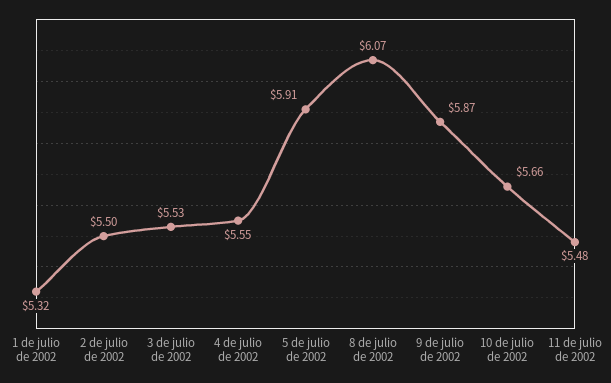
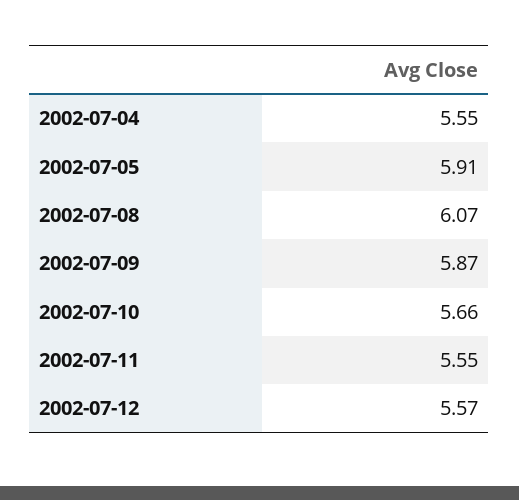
1 de julio de 2002: 5.32 -> none
2 de julio de 2002: 5.5 -> none
3 de julio de 2002: 5.53 -> none
11 de julio de 2002: 5.48 -> 5.55
2002-07-12: none -> 5.57

